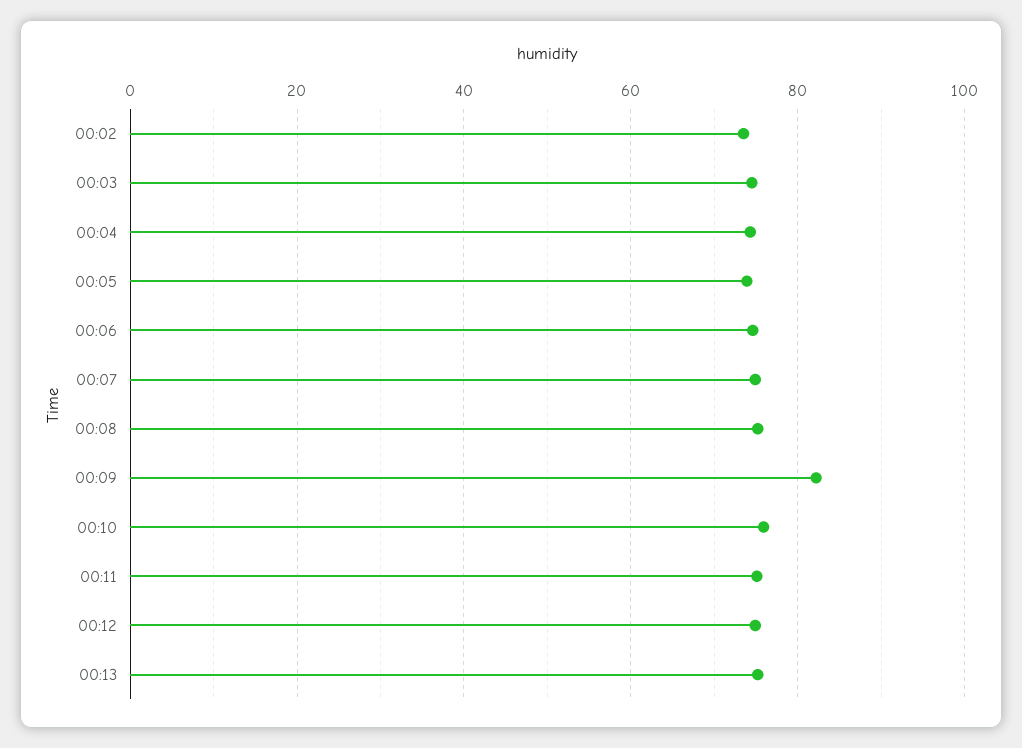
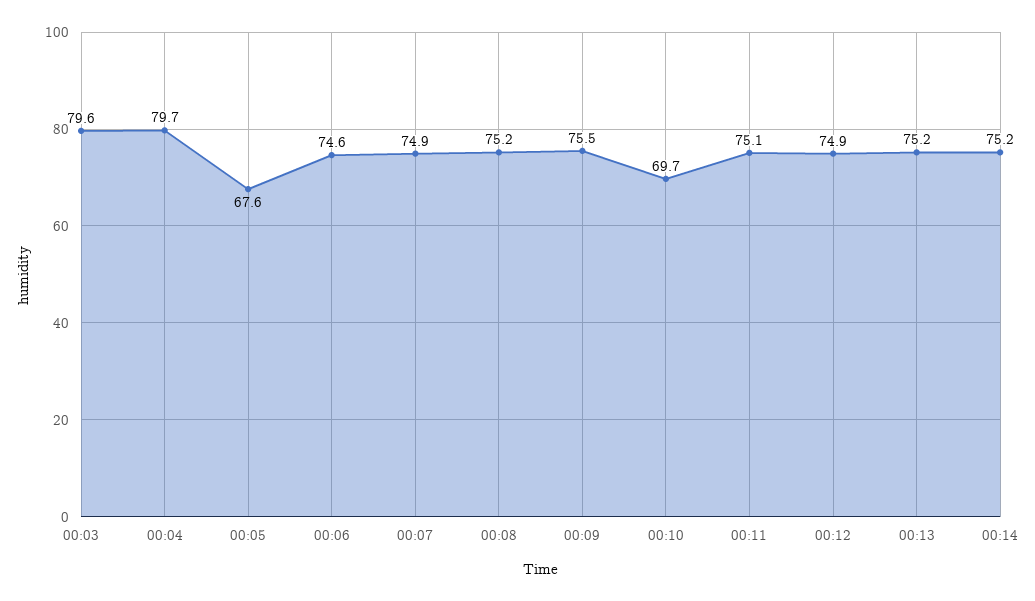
00:02: 74 -> none
00:03: 74 -> 79.6
00:04: 74 -> 79.7
00:05: 74 -> 67.6
00:09: 82 -> 75.5
00:10: 76 -> 69.7
00:14: none -> 75.2

